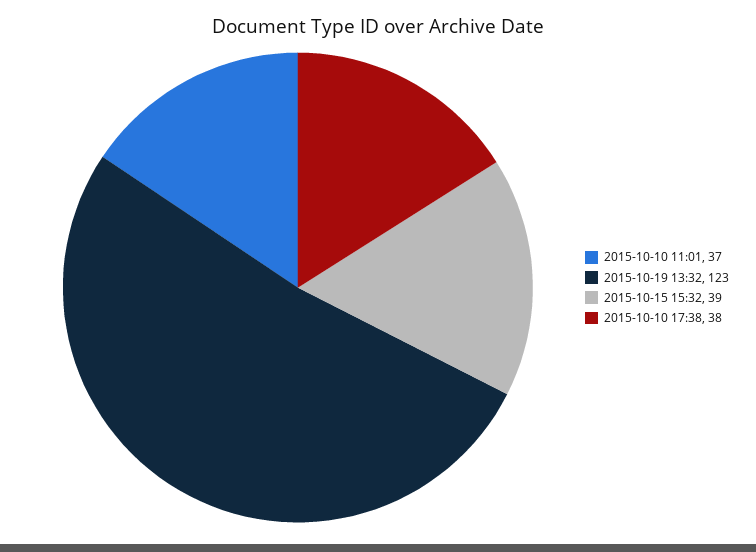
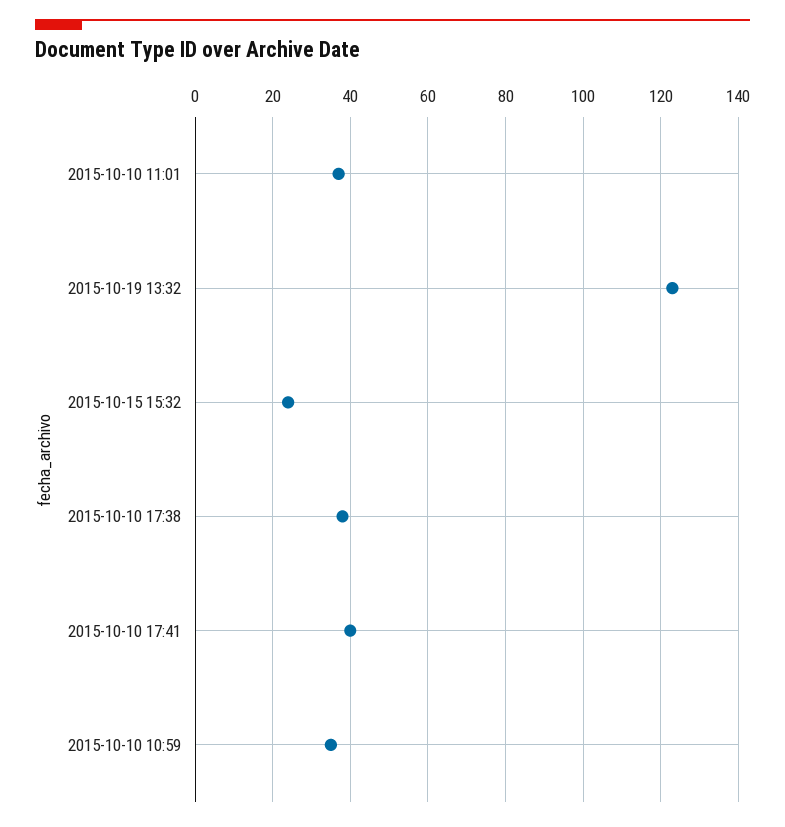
2015-10-15 15:32: 39 -> 25
2015-10-10 17:41: none -> 40
2015-10-10 10:59: none -> 35

